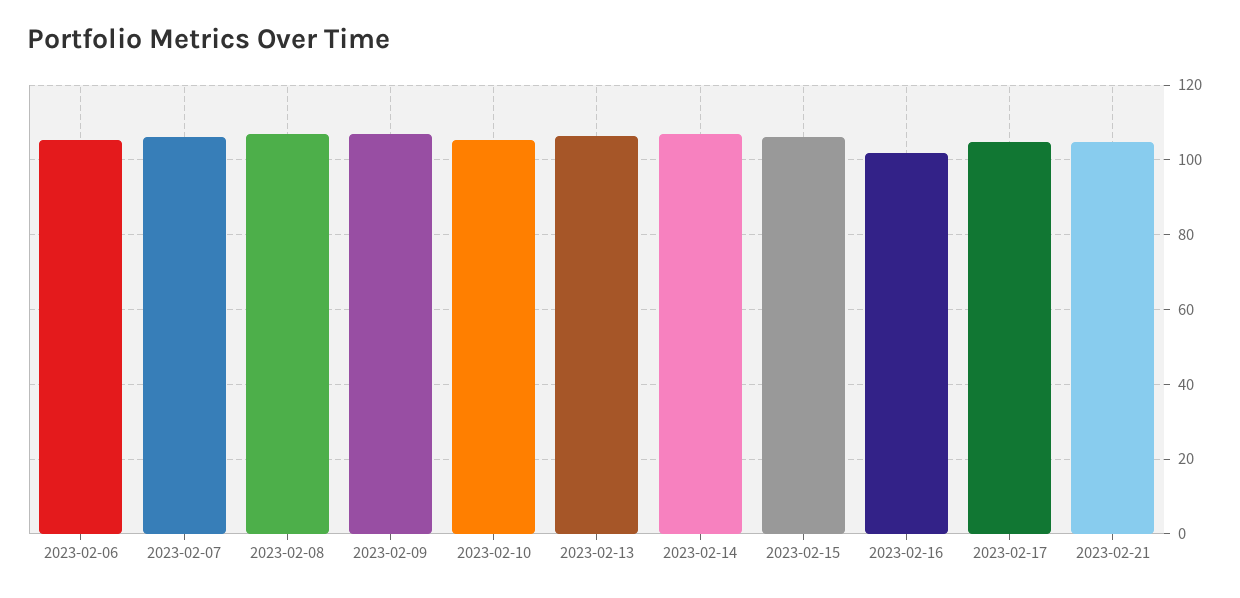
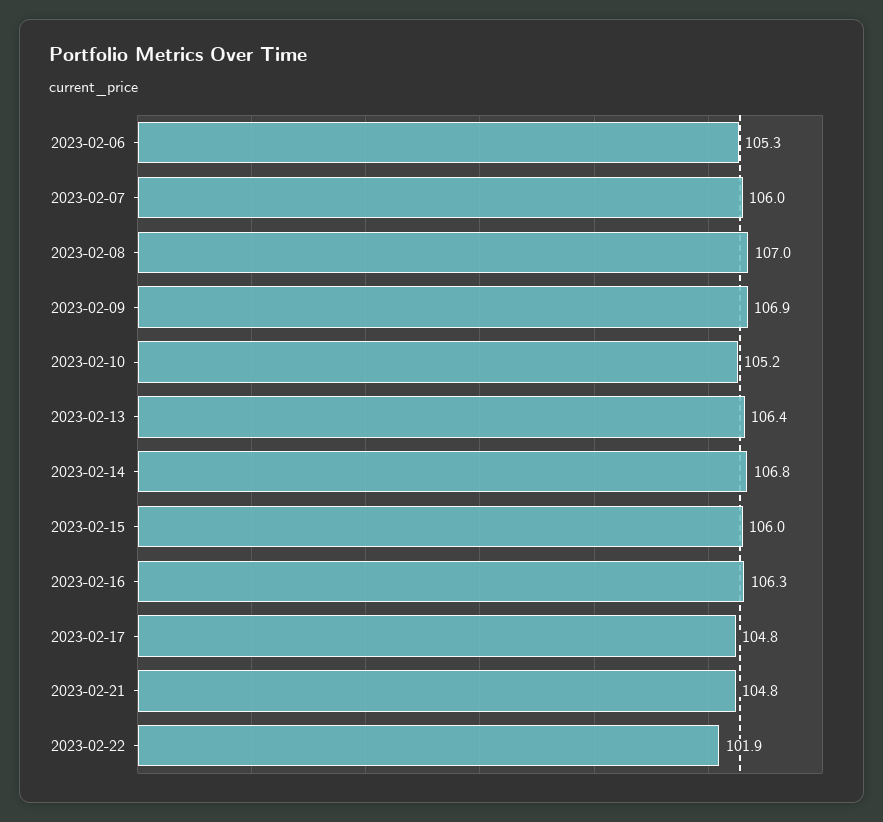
2023-02-16: 102 -> 106.3
2023-02-22: none -> 101.9

